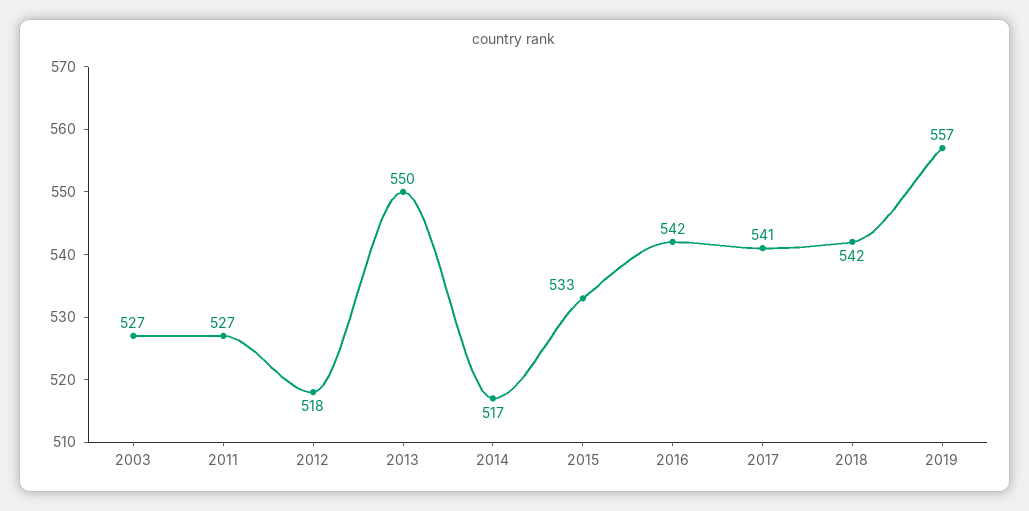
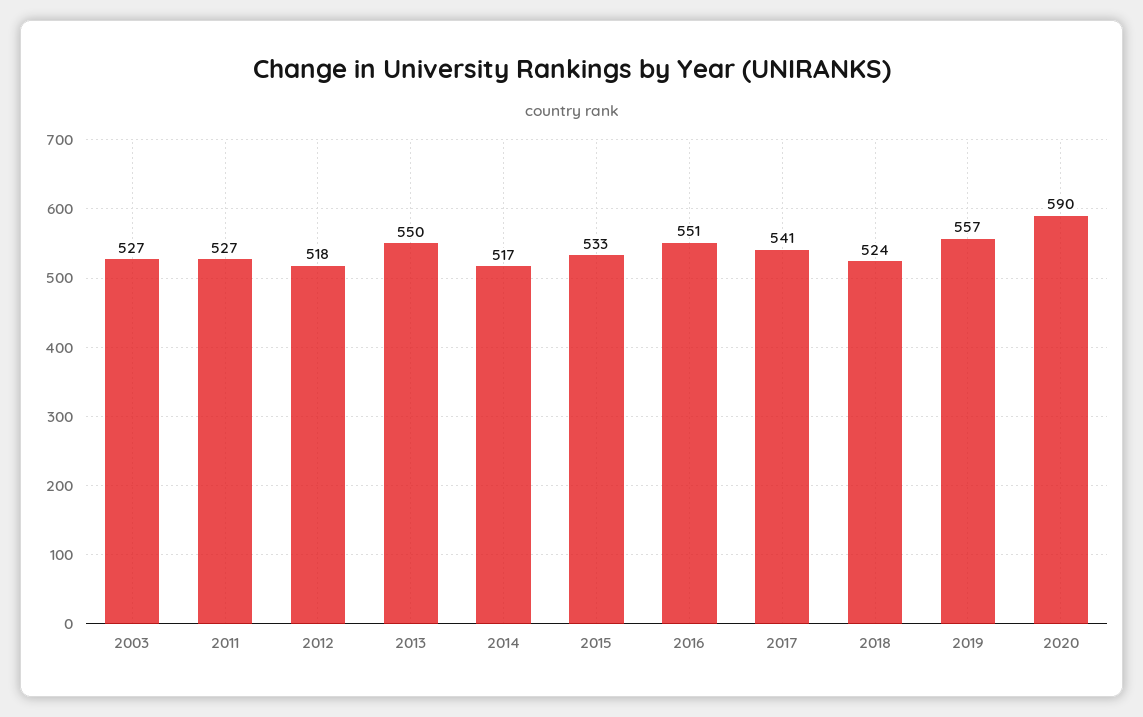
2016: 542 -> 551
2018: 542 -> 524
2020: none -> 590

